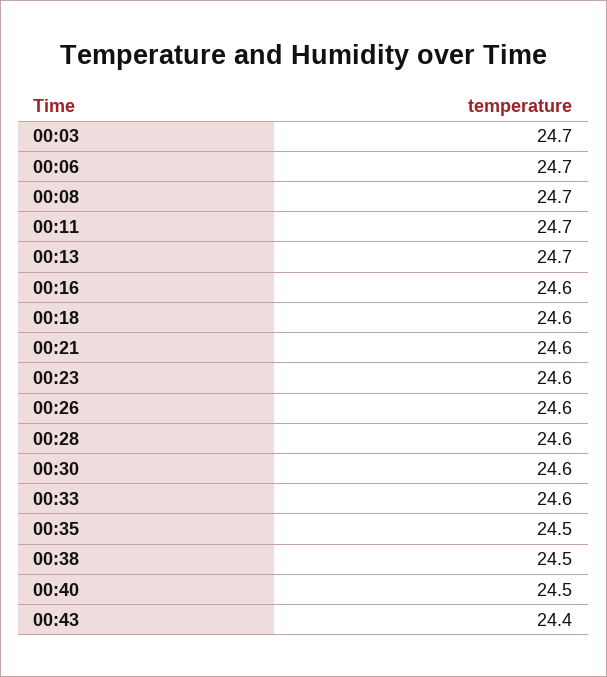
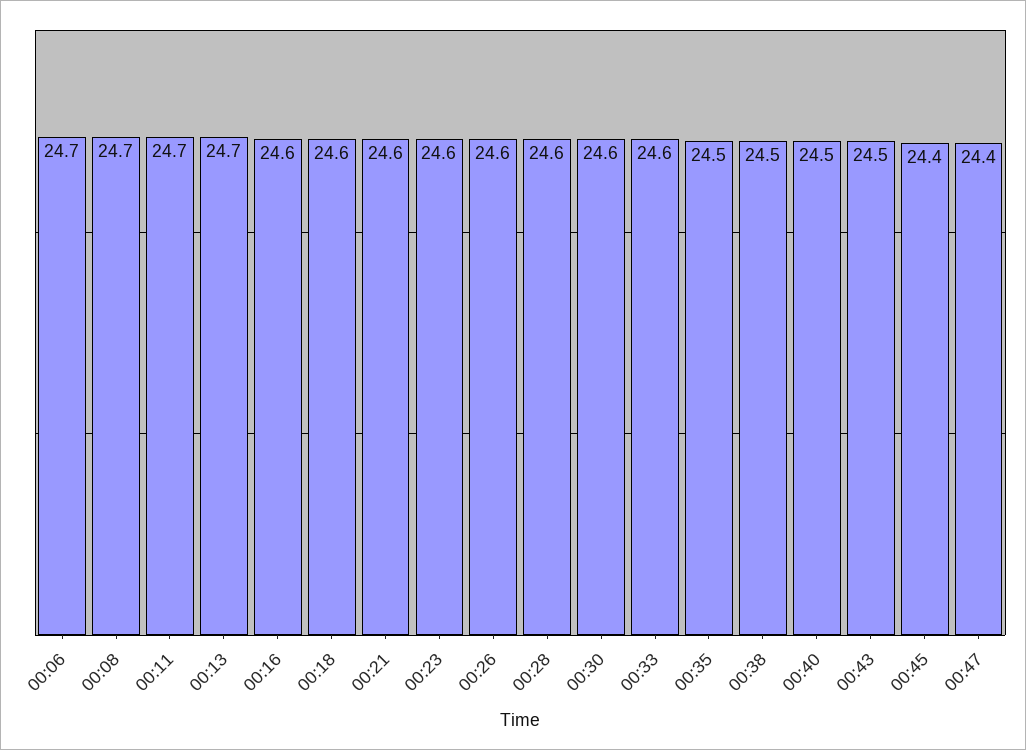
00:03: 24.7 -> none
00:43: 24.4 -> 24.5
00:45: none -> 24.4
00:47: none -> 24.4

